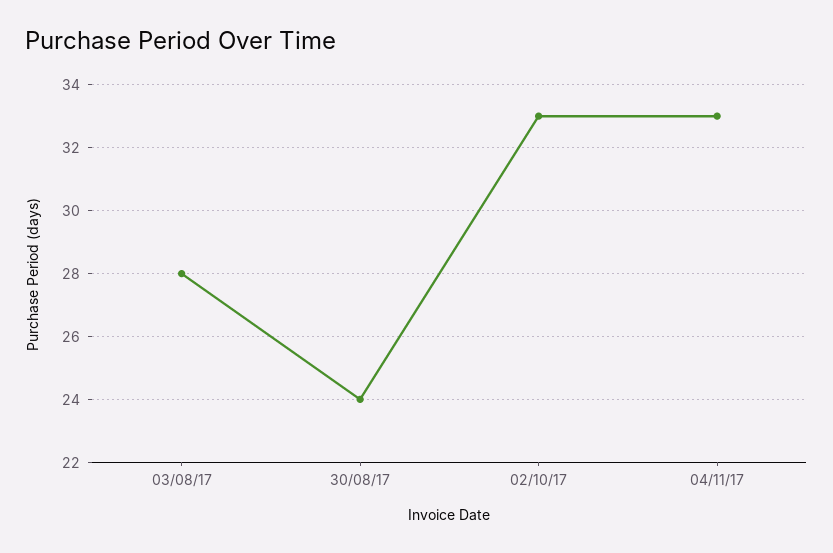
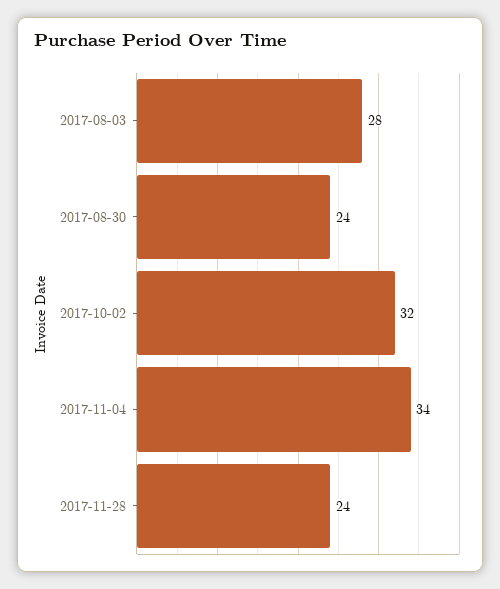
02/10/17: 33 -> 32
04/11/17: 33 -> 34
2017-11-28: none -> 24

